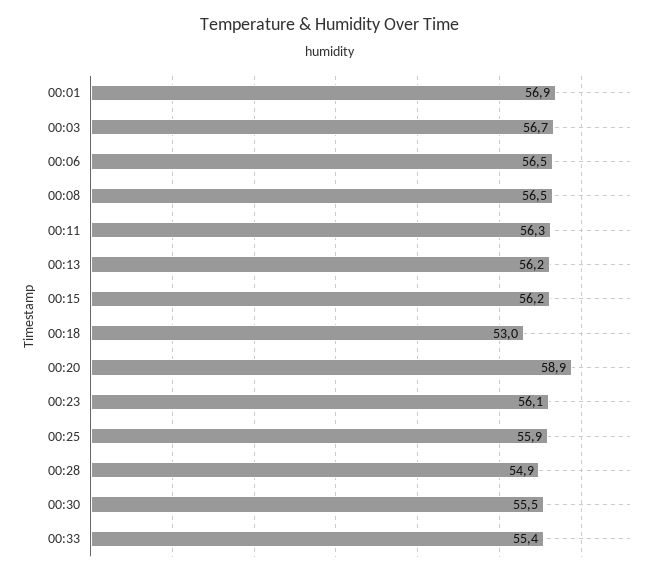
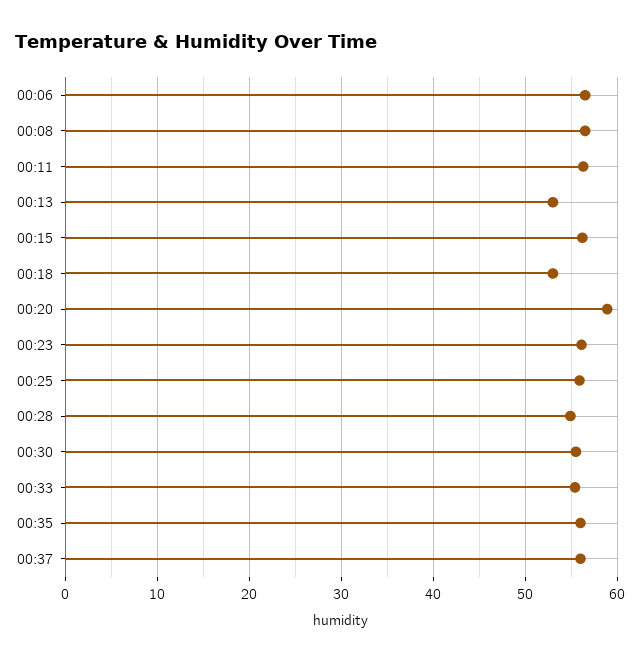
00:01: 56.9 -> none
00:03: 56.7 -> none
00:13: 56.2 -> 53
00:35: none -> 56
00:37: none -> 56

